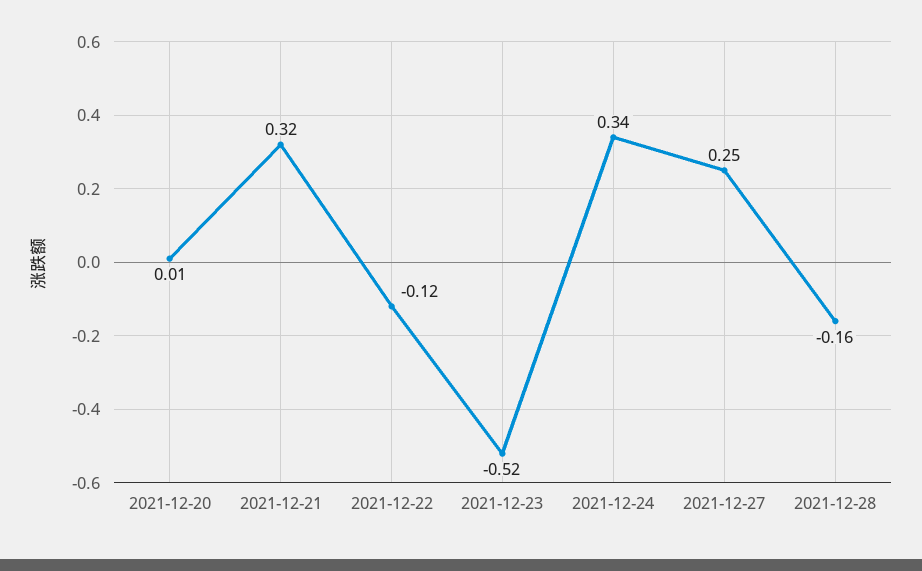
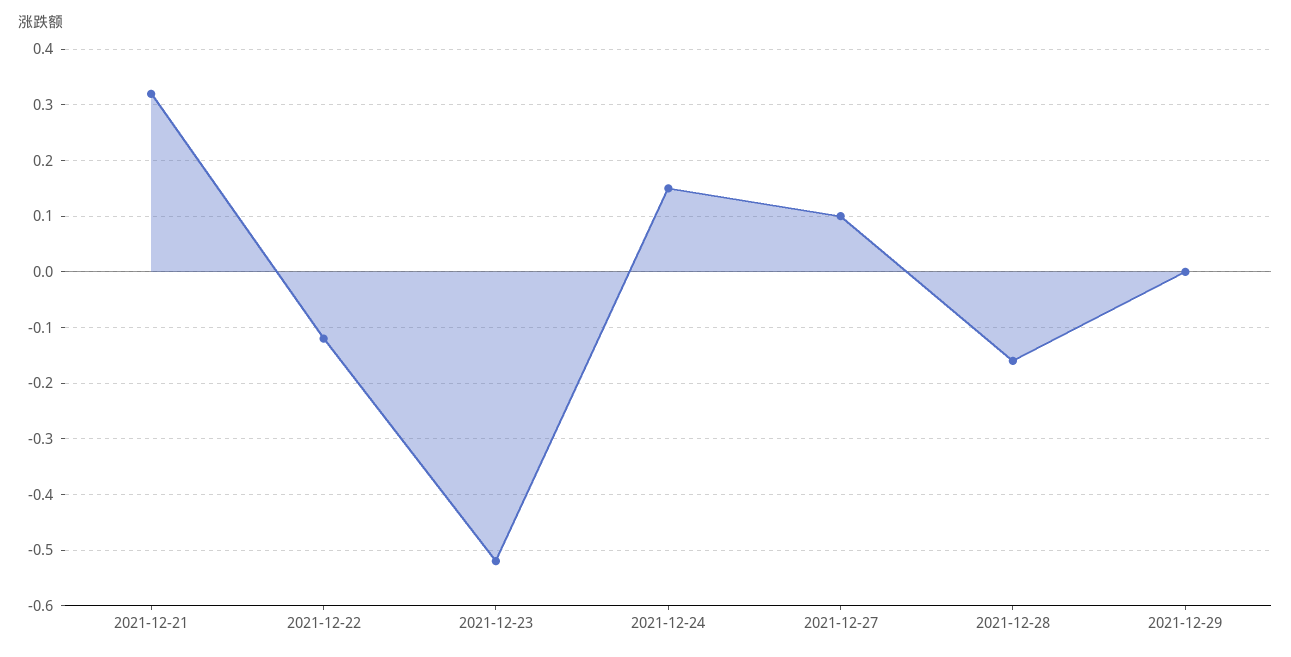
2021-12-20: 0.01 -> none
2021-12-24: 0.34 -> 0.15
2021-12-27: 0.25 -> 0.1
2021-12-29: none -> 0

